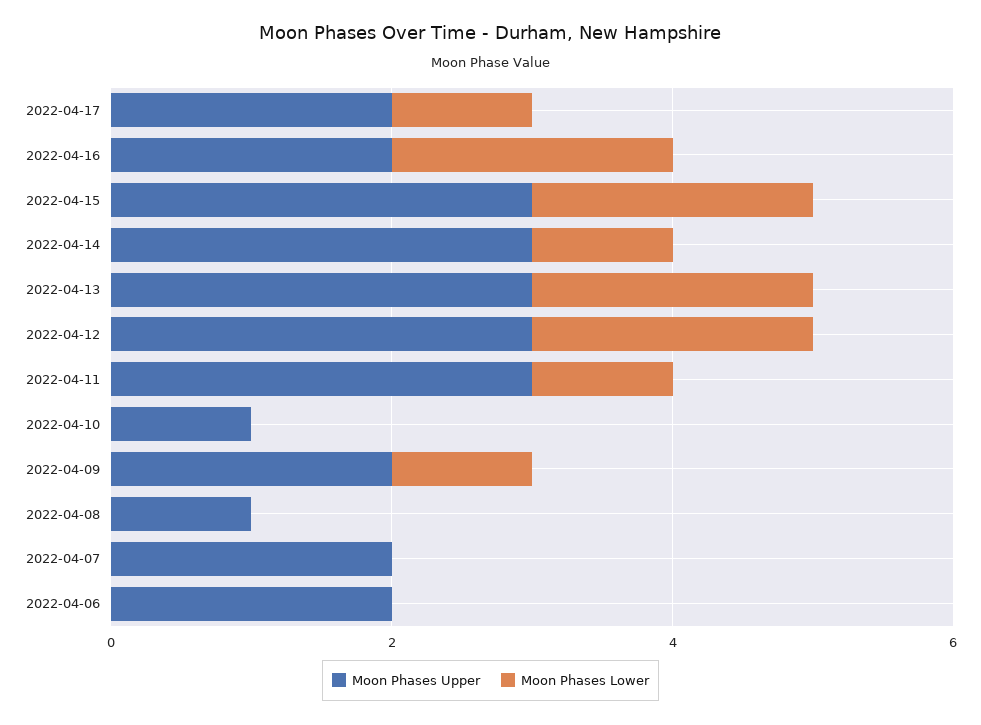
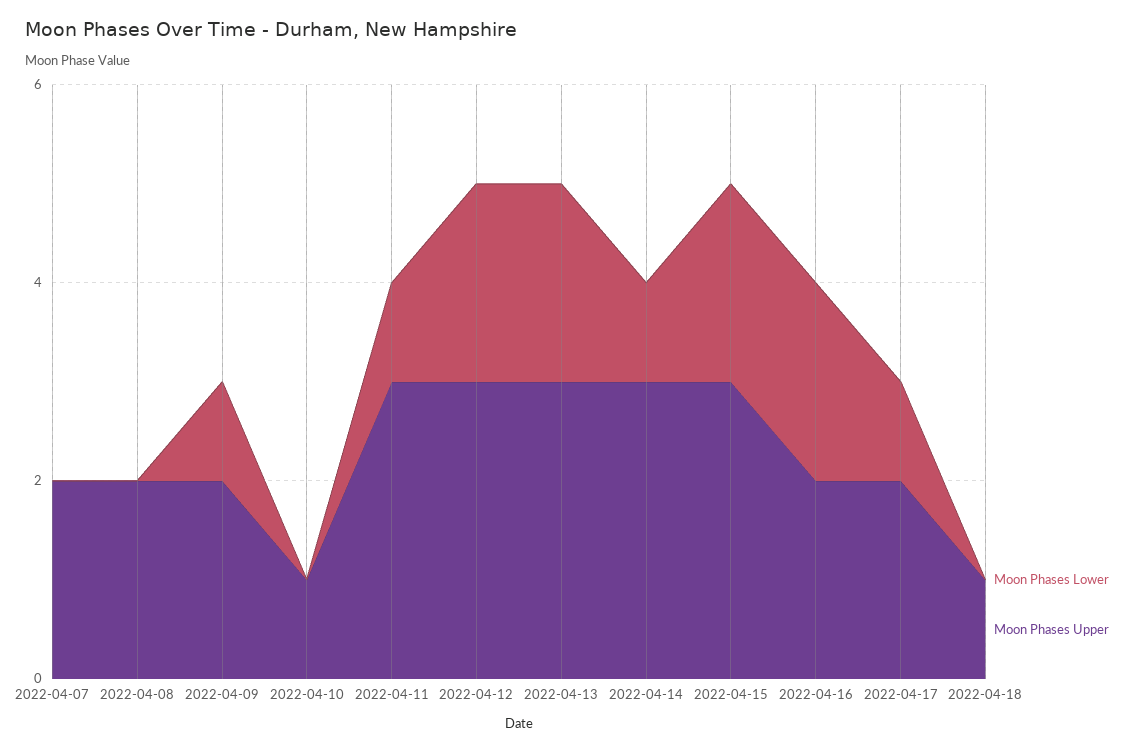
Moon Phases Upper, 2022-04-08: 1 -> 2
Moon Phases Upper, 2022-04-06: 2 -> none
Moon Phases Lower, 2022-04-06: 0 -> none
Moon Phases Lower, 2022-04-18: none -> 0
Moon Phases Upper, 2022-04-18: none -> 1

